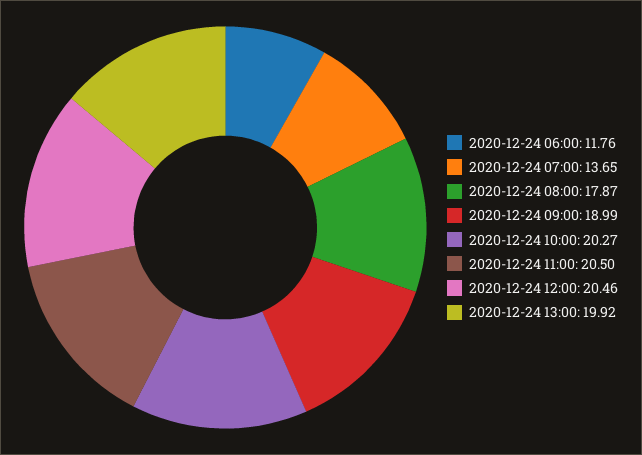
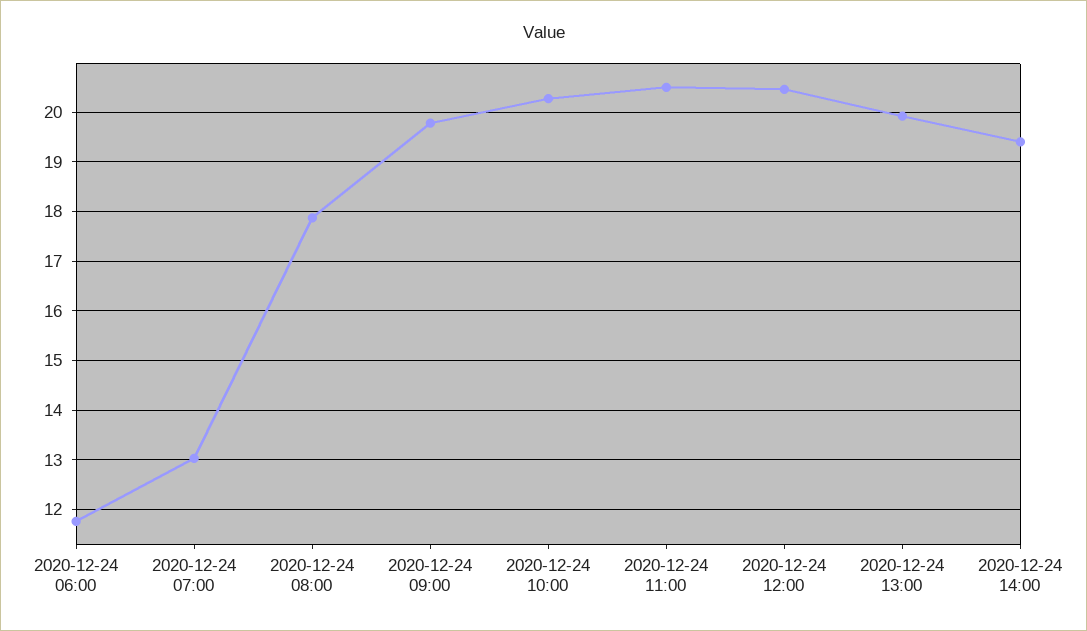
2020-12-24 07:00: 13.65 -> 13
2020-12-24 09:00: 18.99 -> 19.8
2020-12-24 14:00: none -> 19.4

